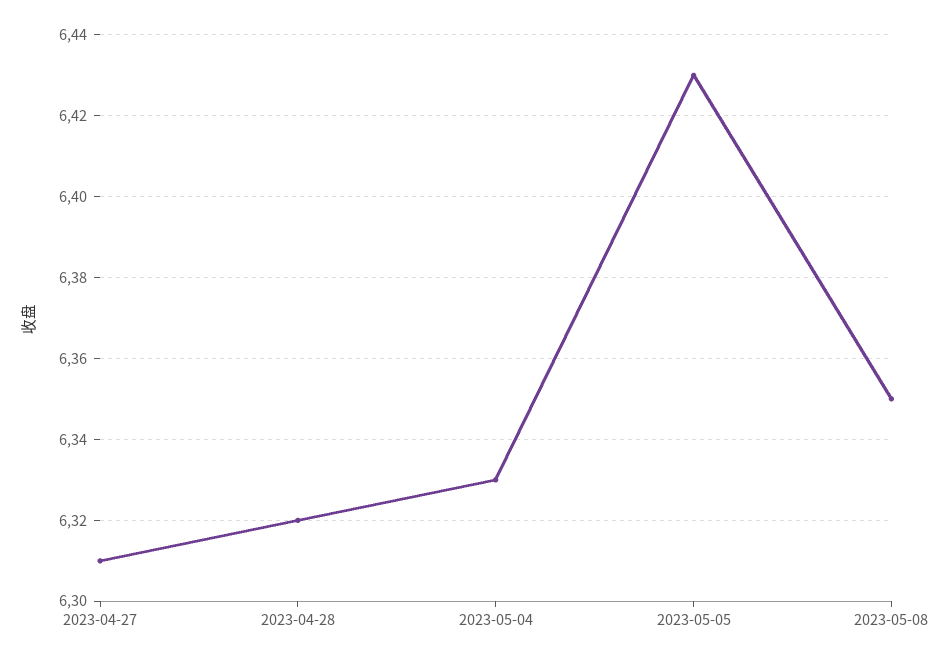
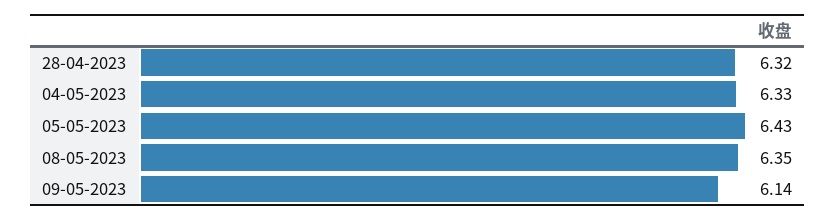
2023-04-27: 6.31 -> none
09-05-2023: none -> 6.14

